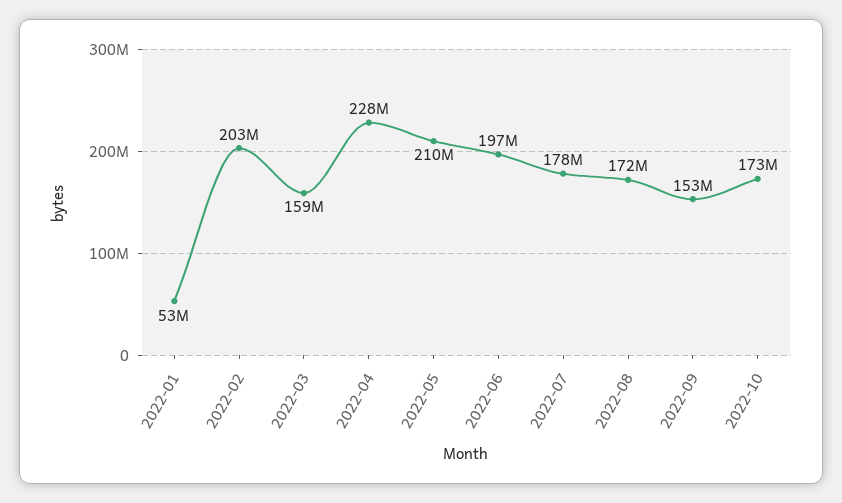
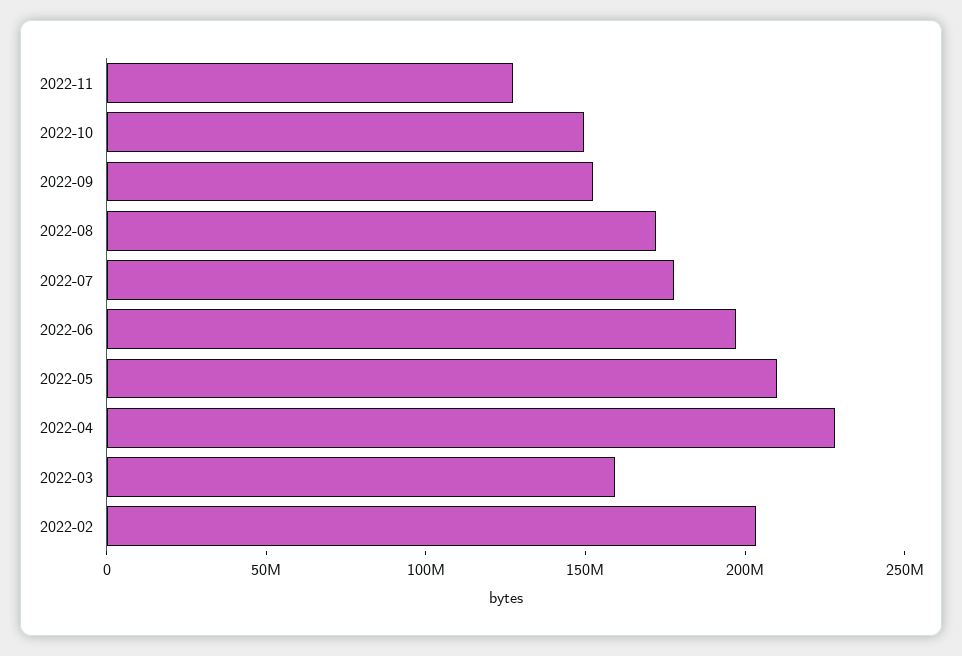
2022-01: 53000000 -> none
2022-10: 173000000 -> 150000000
2022-11: none -> 130000000

